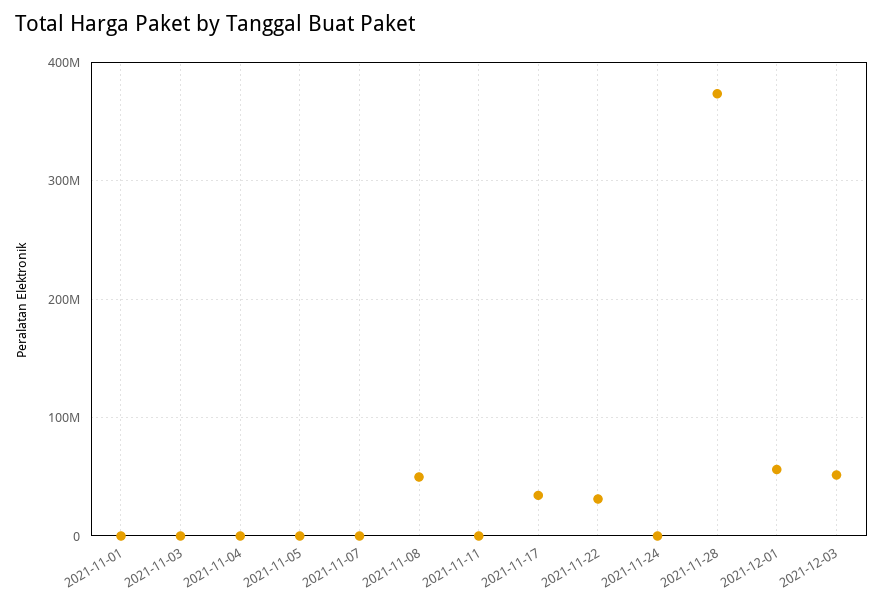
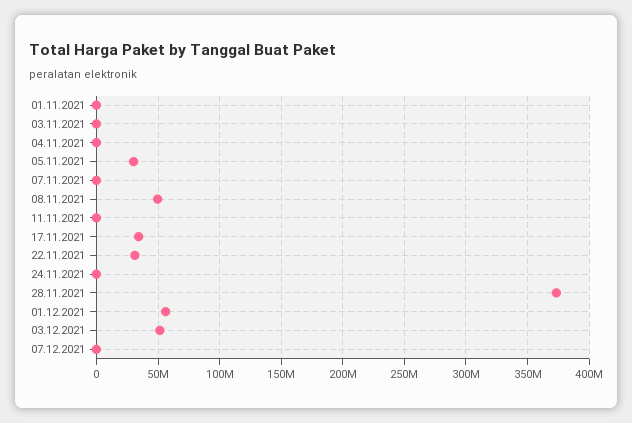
2021-11-05: 0 -> 30000000
07.12.2021: none -> 0

